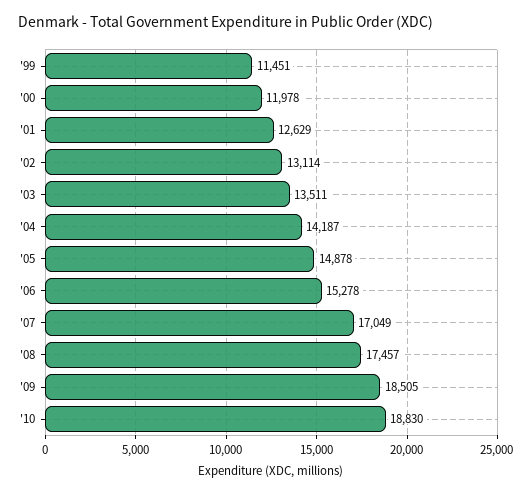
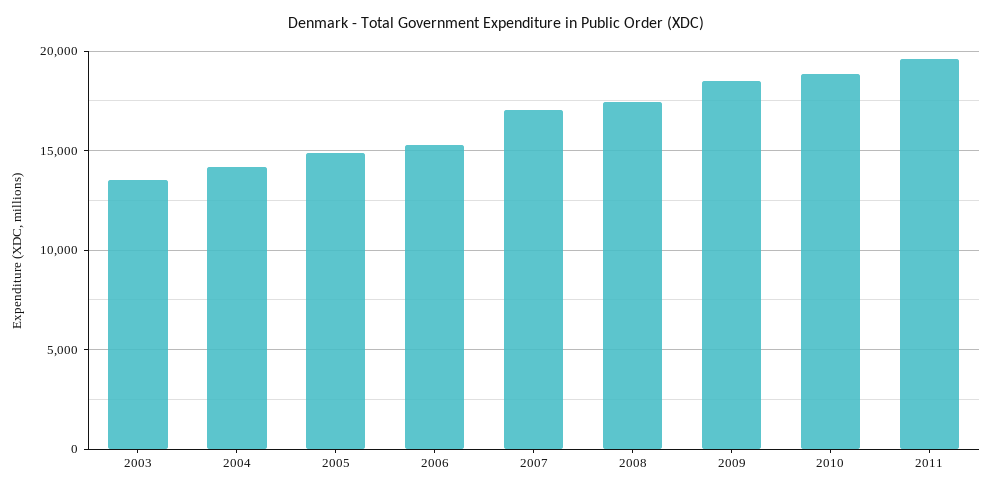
'99: 11451 -> none
'00: 11978 -> none
'01: 12629 -> none
'02: 13114 -> none
2011: none -> 19500

